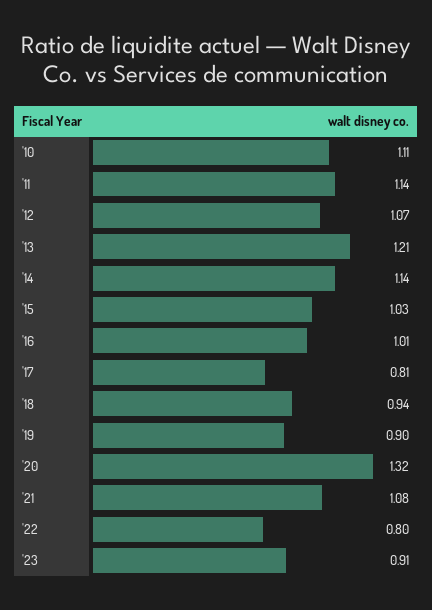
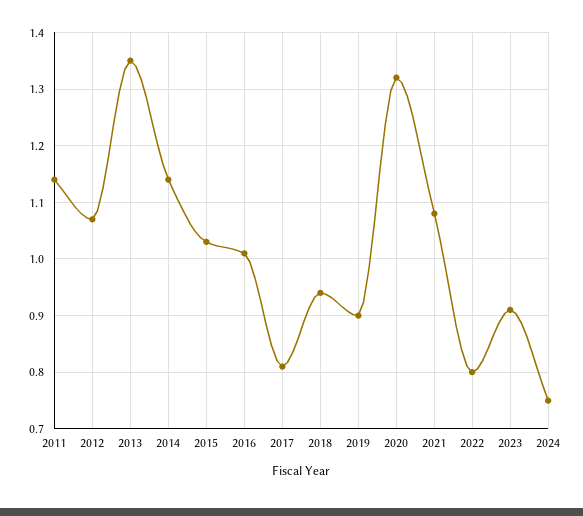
'10: 1.11 -> none
'13: 1.21 -> 1.35
2024: none -> 0.75

